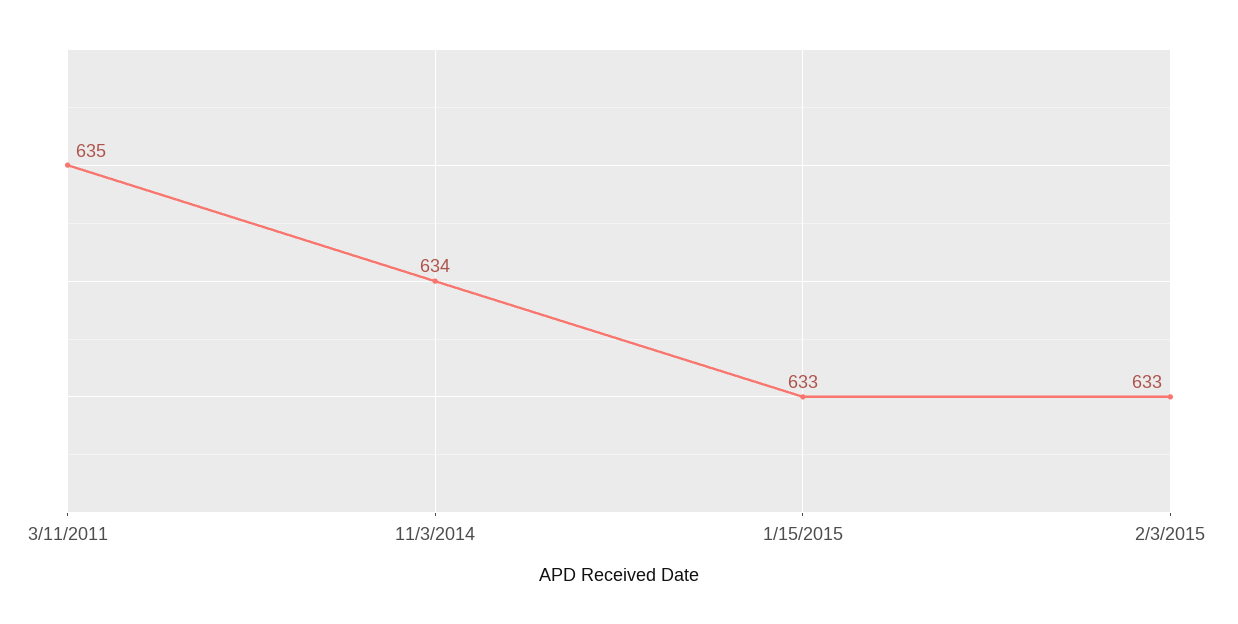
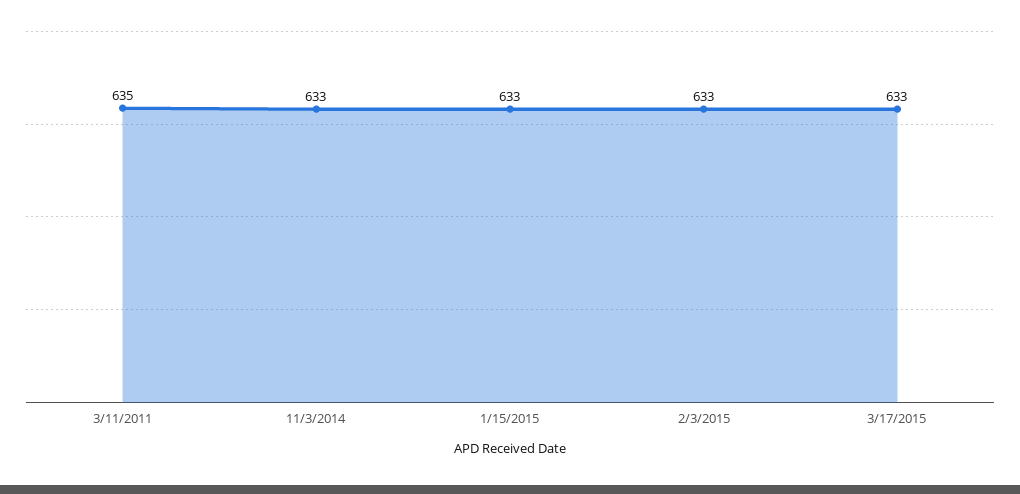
11/3/2014: 634 -> 633
3/17/2015: none -> 633

